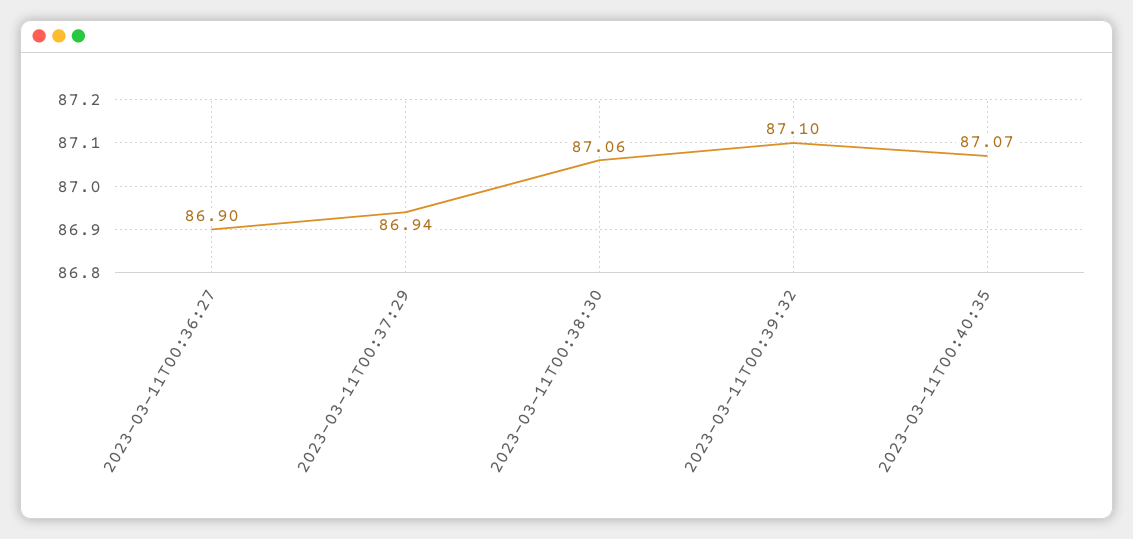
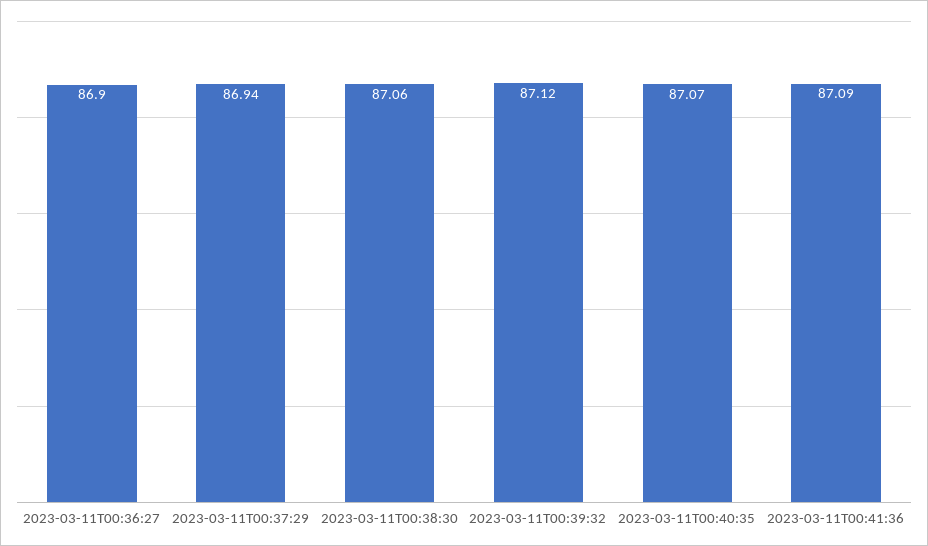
2023-03-11T00:39:32: 87.1 -> 87.12
2023-03-11T00:41:36: none -> 87.09

